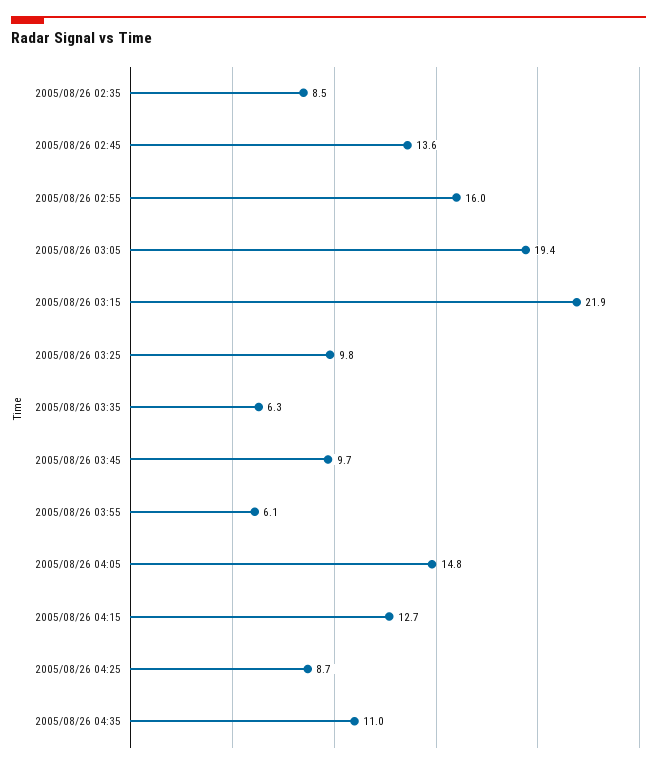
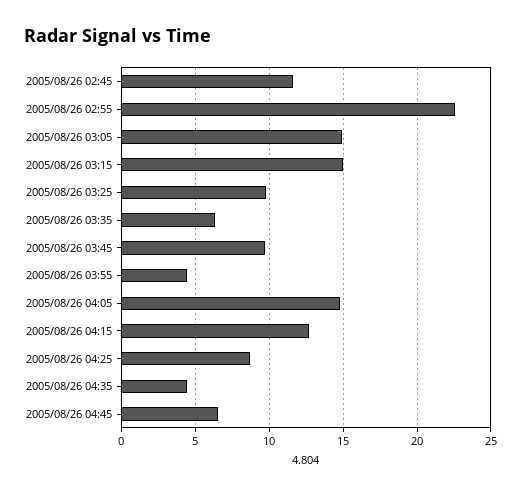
2005/08/26 02:35: 8.5 -> none
2005/08/26 02:45: 13.6 -> 11.5
2005/08/26 02:55: 16 -> 22.5
2005/08/26 03:05: 19.4 -> 15
2005/08/26 03:15: 21.9 -> 15
2005/08/26 03:55: 6.1 -> 4.5
2005/08/26 04:35: 11 -> 4.5
2005/08/26 04:45: none -> 6.5

